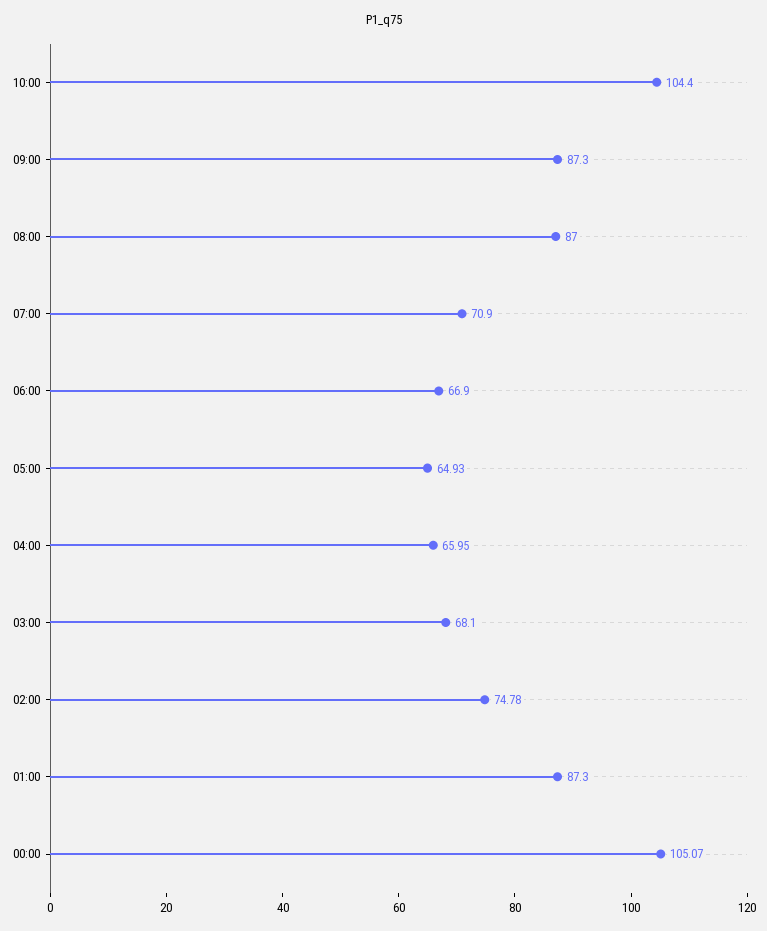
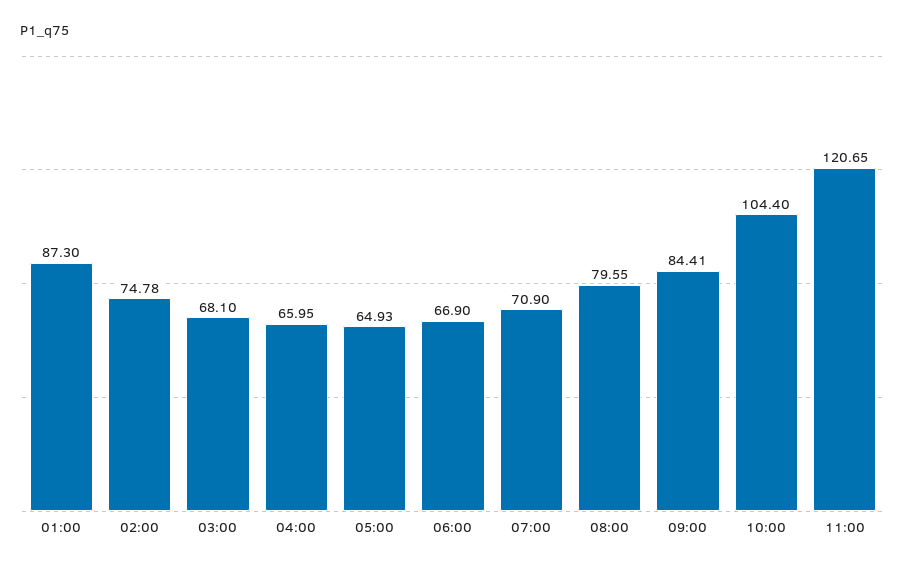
09:00: 87.3 -> 84.41
08:00: 87 -> 79.55
00:00: 105.07 -> none
11:00: none -> 120.65

